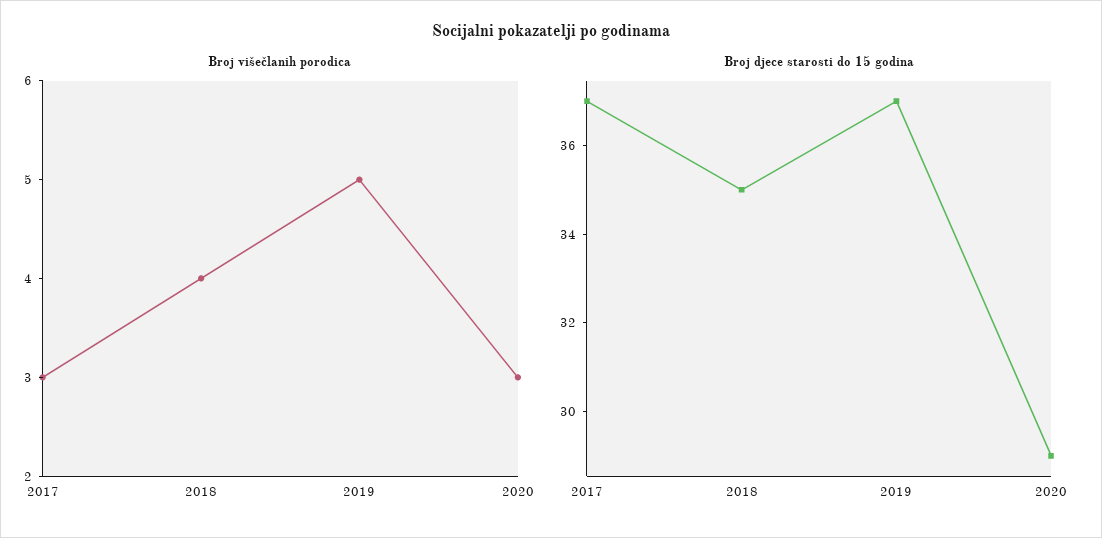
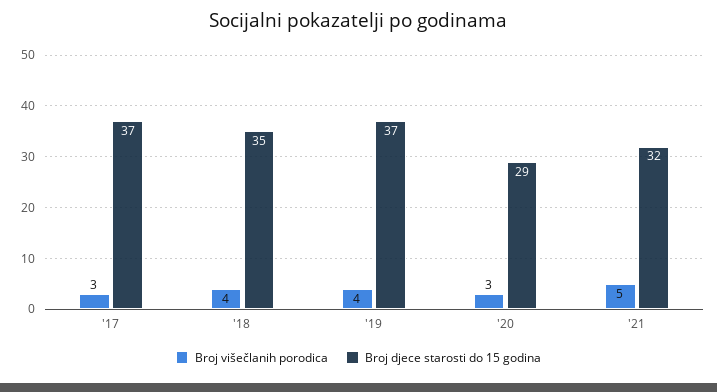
Broj višečlanih porodica, 2019: 5 -> 4
Broj višečlanih porodica, '21: none -> 5
Broj djece starosti do 15 godina, '21: none -> 32

